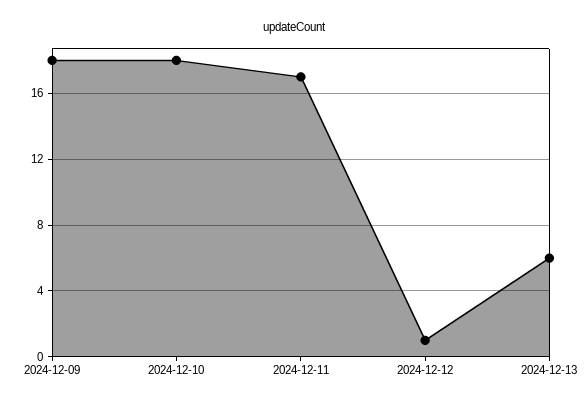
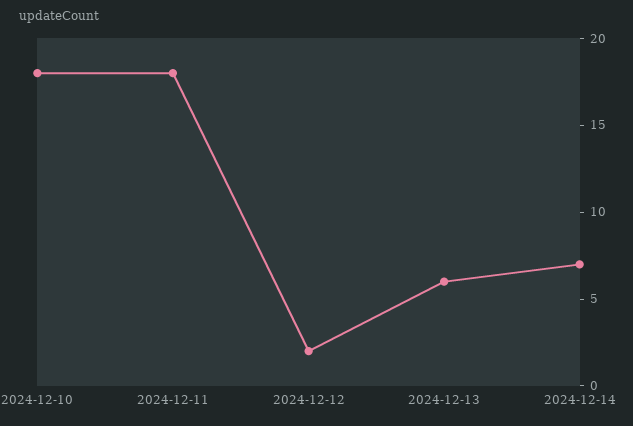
2024-12-09: 18 -> none
2024-12-11: 17 -> 18
2024-12-12: 1 -> 2
2024-12-14: none -> 7

